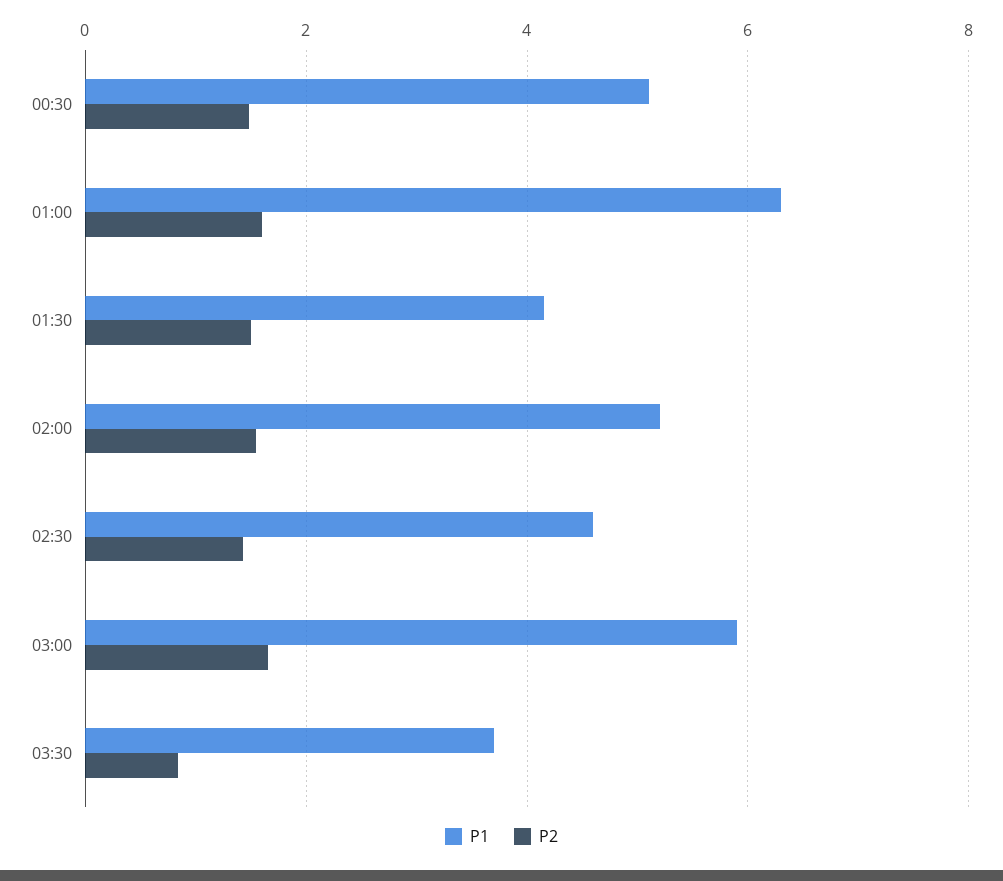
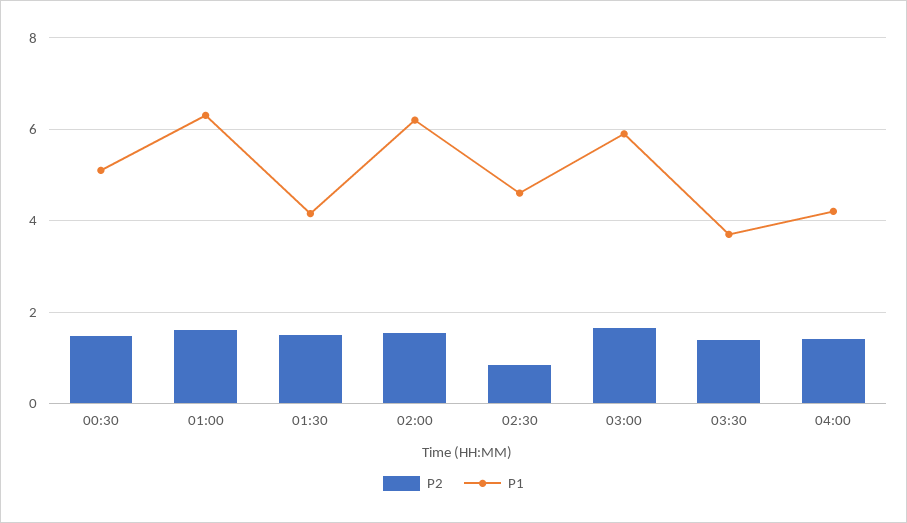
P1, 02:00: 5.2 -> 6.2
P2, 02:30: 1.4 -> 0.8
P2, 03:30: 0.8 -> 1.4
P2, 04:00: none -> 1.4
P1, 04:00: none -> 4.2

